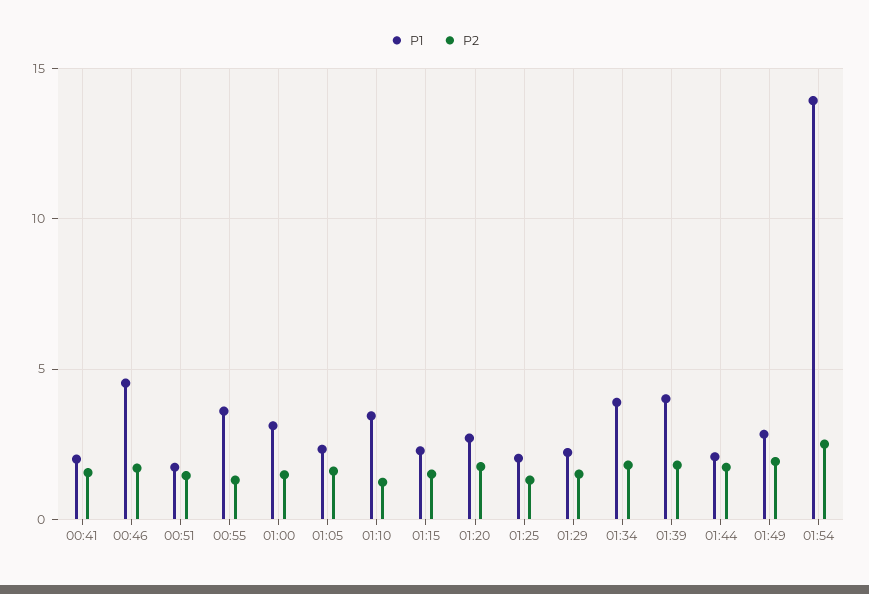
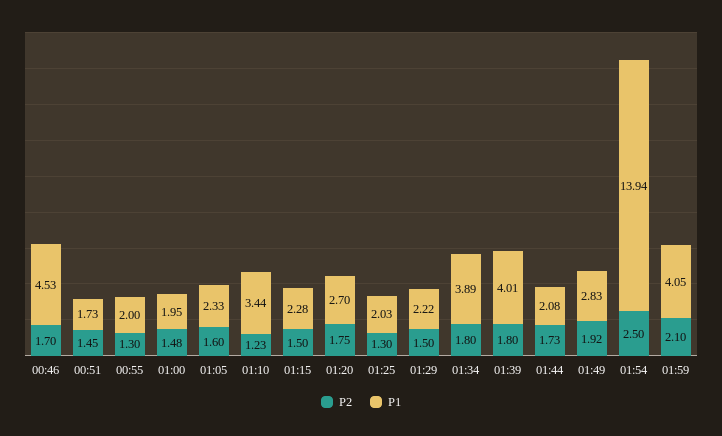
P1, 00:41: 2 -> none
P2, 00:41: 1.5 -> none
P1, 00:55: 3.5 -> 2
P1, 01:00: 3 -> 1.95
P2, 01:59: none -> 2.1
P1, 01:59: none -> 4.05

